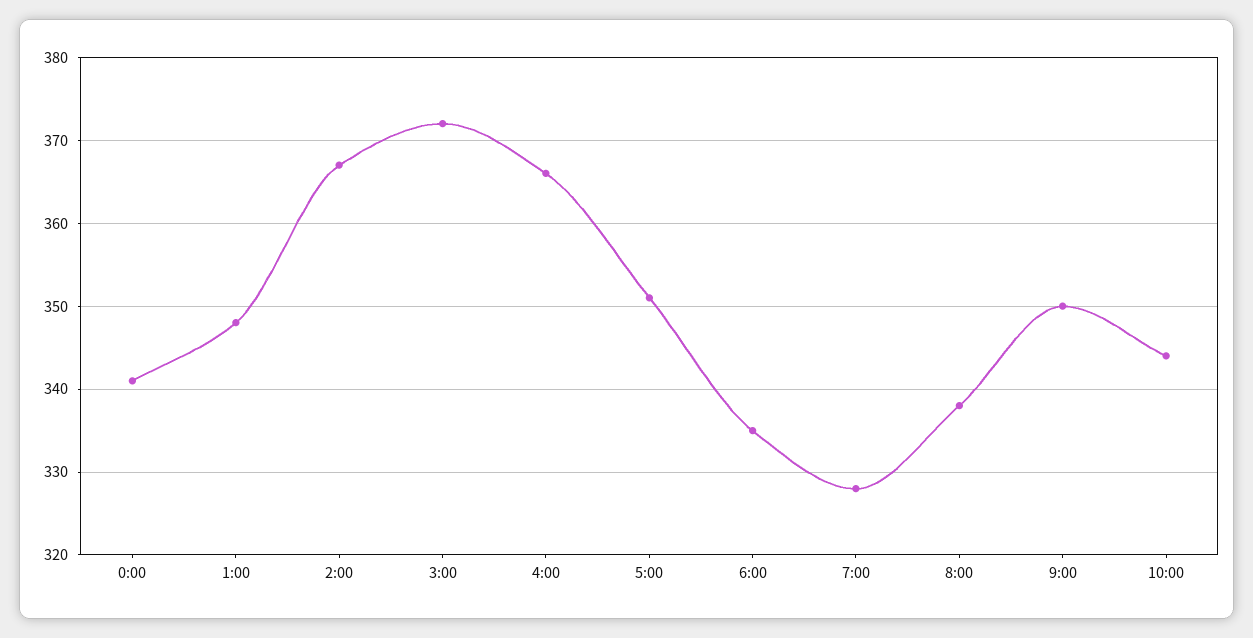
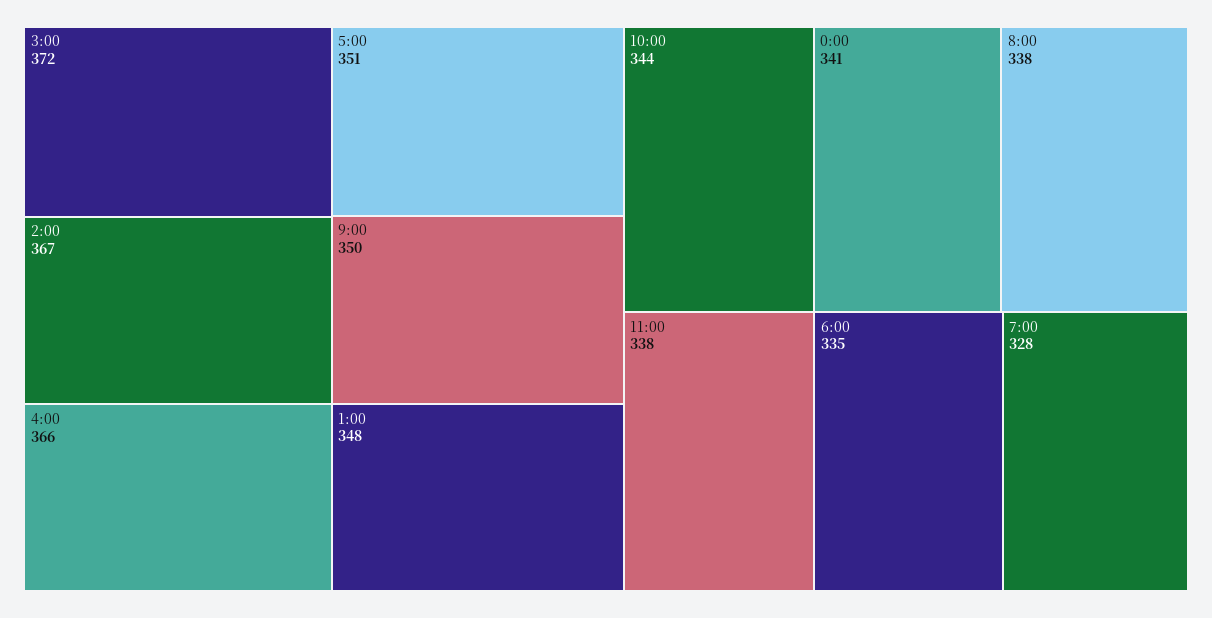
11:00: none -> 338

